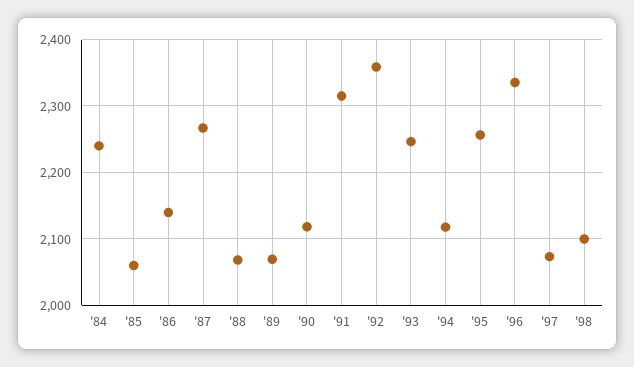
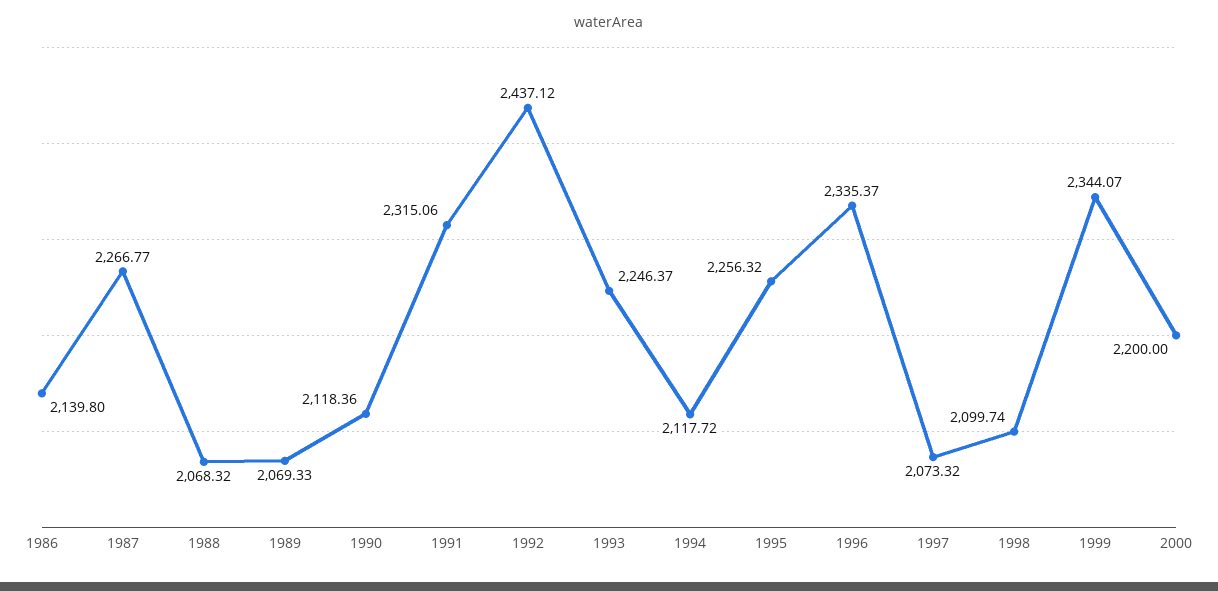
'84: 2240 -> none
'85: 2060 -> none
'92: 2360 -> 2437.12
1999: none -> 2344.07
2000: none -> 2200

